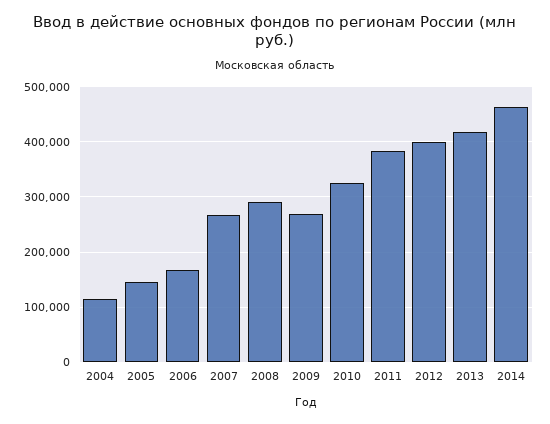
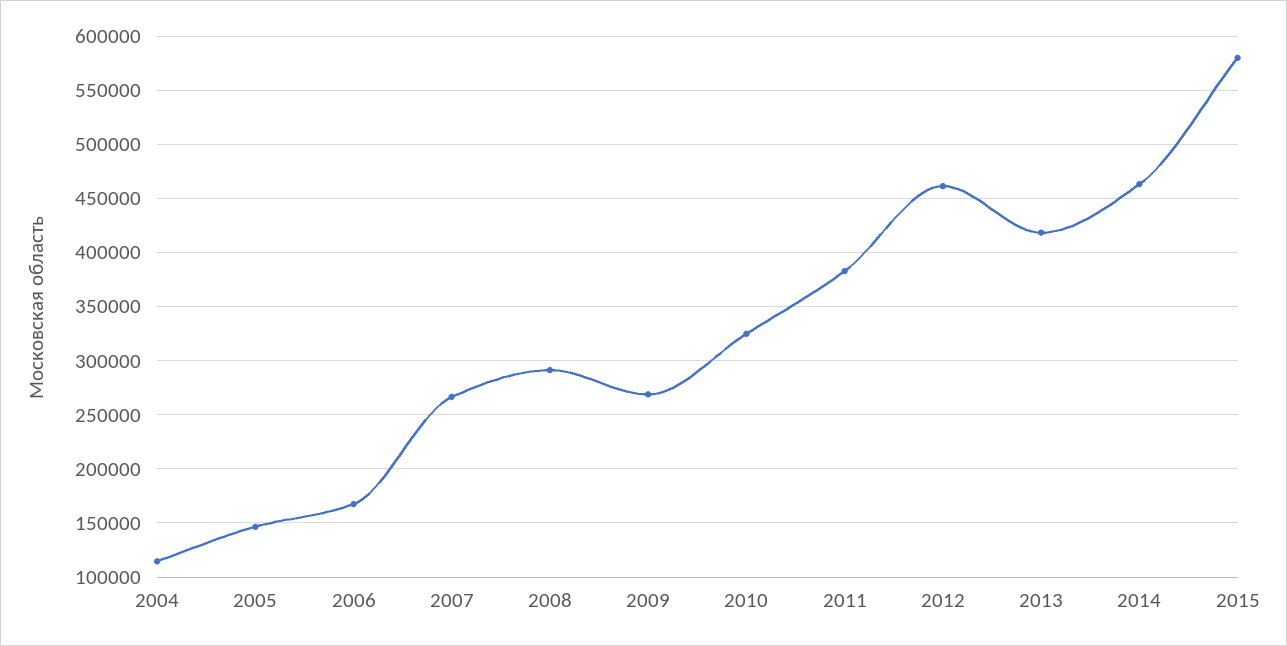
2012: 400000 -> 460000
2015: none -> 580000

